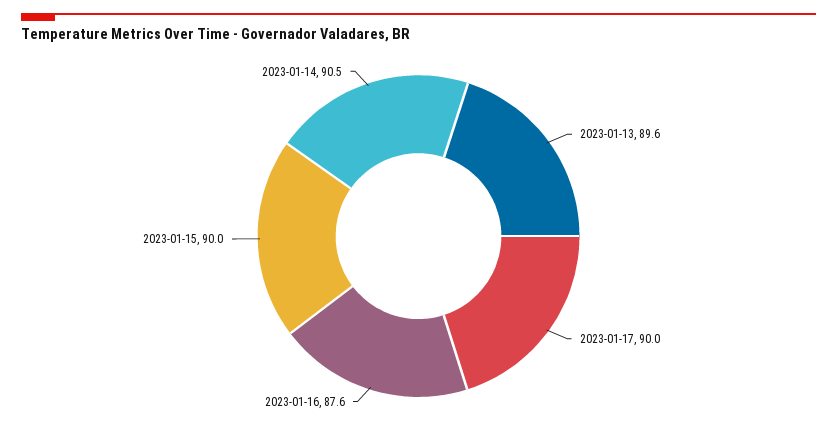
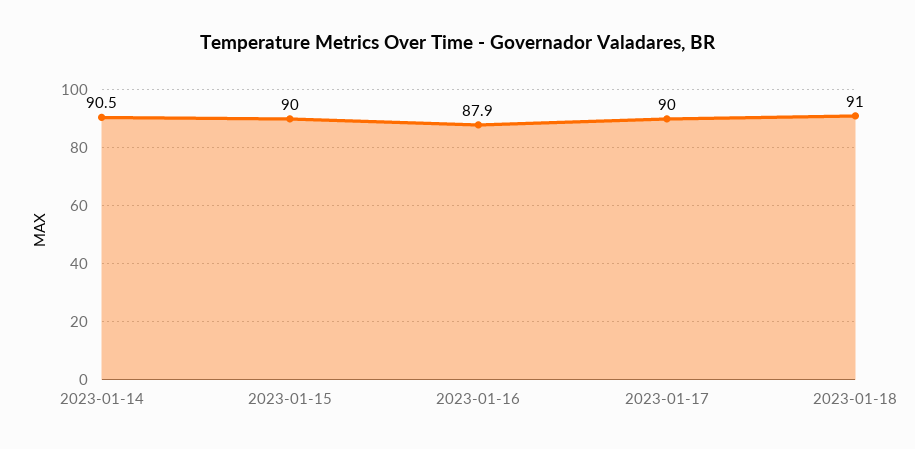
2023-01-13: 89.6 -> none
2023-01-16: 87.6 -> 87.9
2023-01-18: none -> 91

